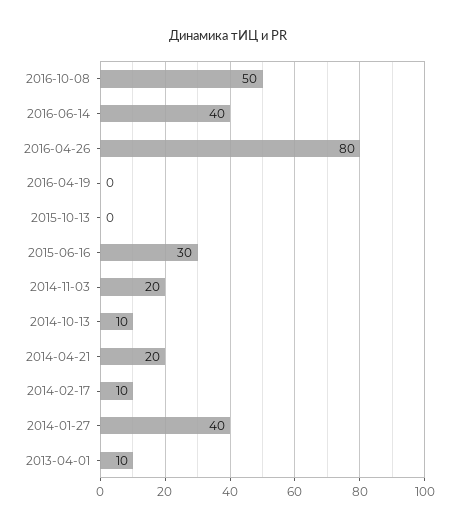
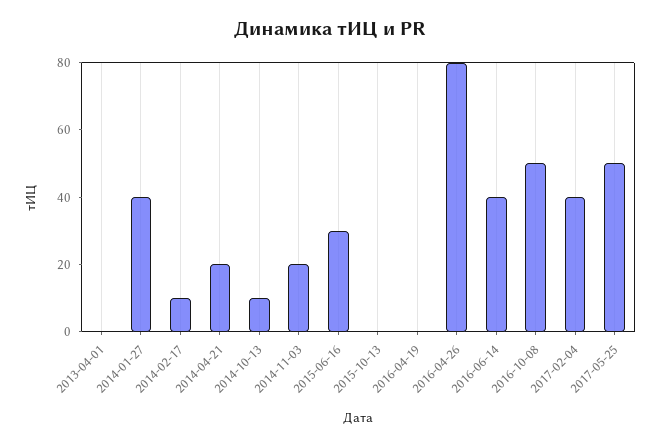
2013-04-01: 10 -> 0
2017-02-04: none -> 40
2017-05-25: none -> 50

